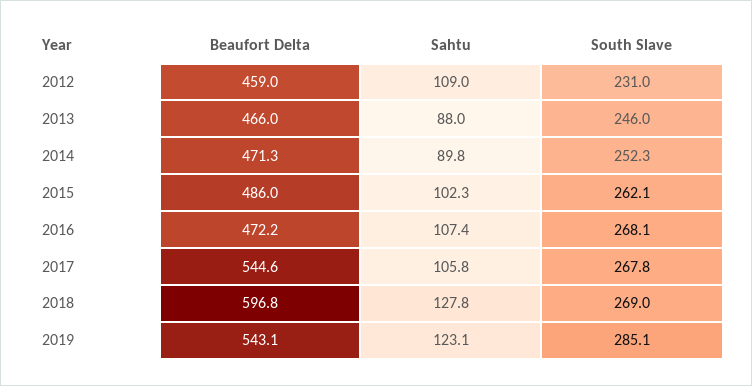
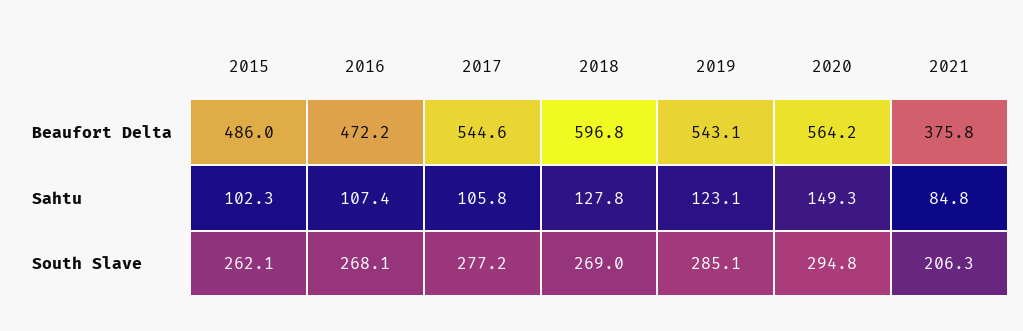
Beaufort Delta, 2012: 459 -> none
Sahtu, 2012: 109 -> none
South Slave, 2012: 231 -> none
Beaufort Delta, 2013: 466 -> none
Sahtu, 2013: 88 -> none
South Slave, 2013: 246 -> none
Beaufort Delta, 2014: 471.3 -> none
Sahtu, 2014: 89.8 -> none
South Slave, 2014: 252.3 -> none
South Slave, 2017: 267.8 -> 277.2
Beaufort Delta, 2020: none -> 564.2
Beaufort Delta, 2021: none -> 375.8
Sahtu, 2020: none -> 149.3
Sahtu, 2021: none -> 84.8
South Slave, 2020: none -> 294.8
South Slave, 2021: none -> 206.3

